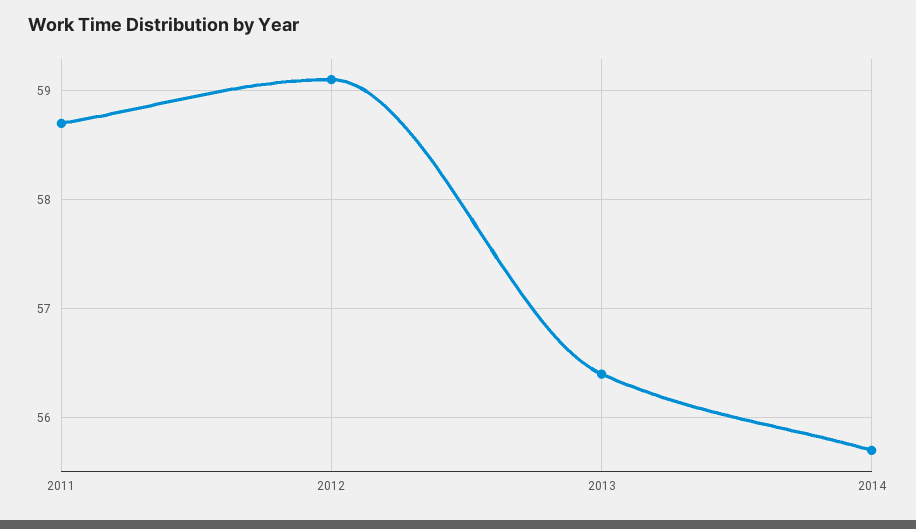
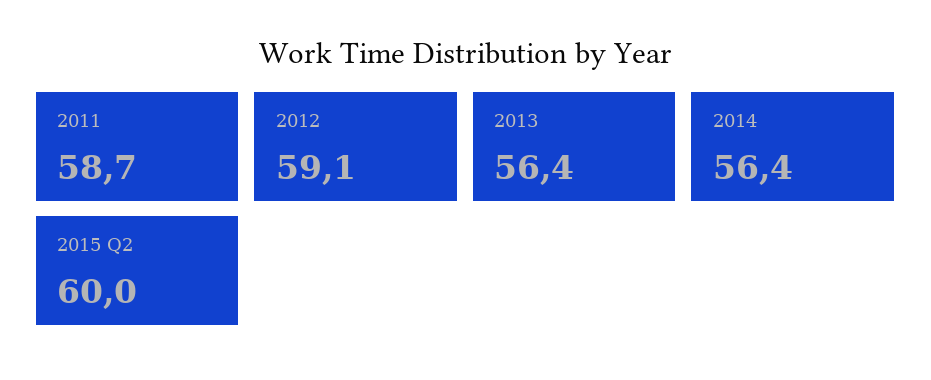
2014: 55.7 -> 56.4
2015 Q2: none -> 60

